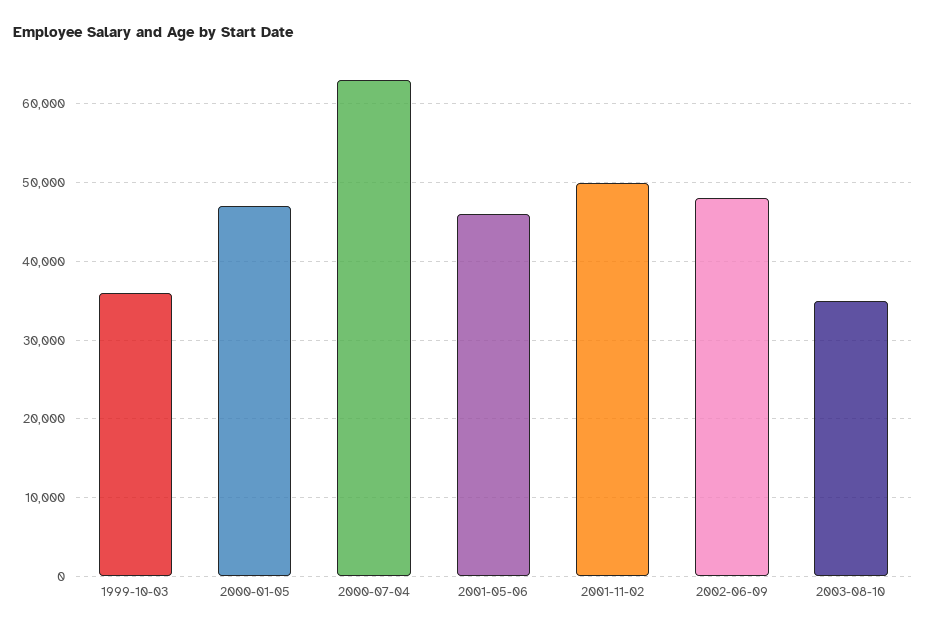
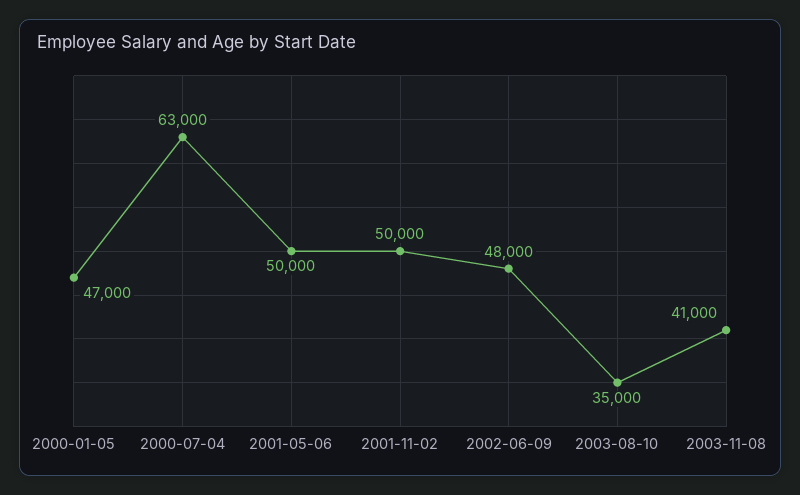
1999-10-03: 36000 -> none
2001-05-06: 46000 -> 50000
2003-11-08: none -> 41000

